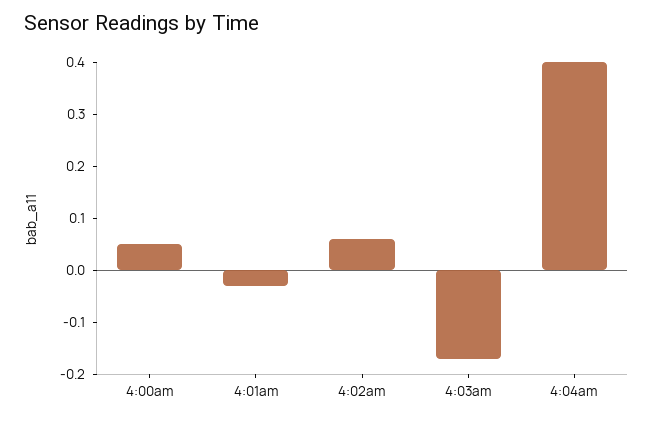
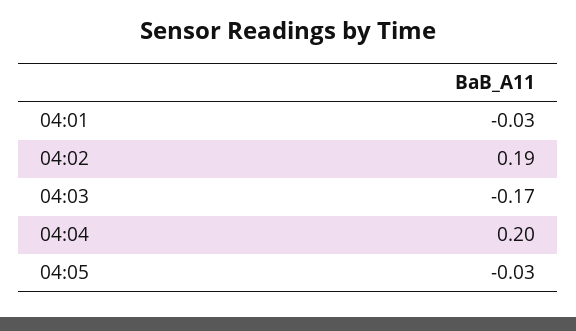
4:00am: 0.05 -> none
4:02am: 0.05 -> 0.19
4:04am: 0.4 -> 0.2
04:05: none -> -0.03

